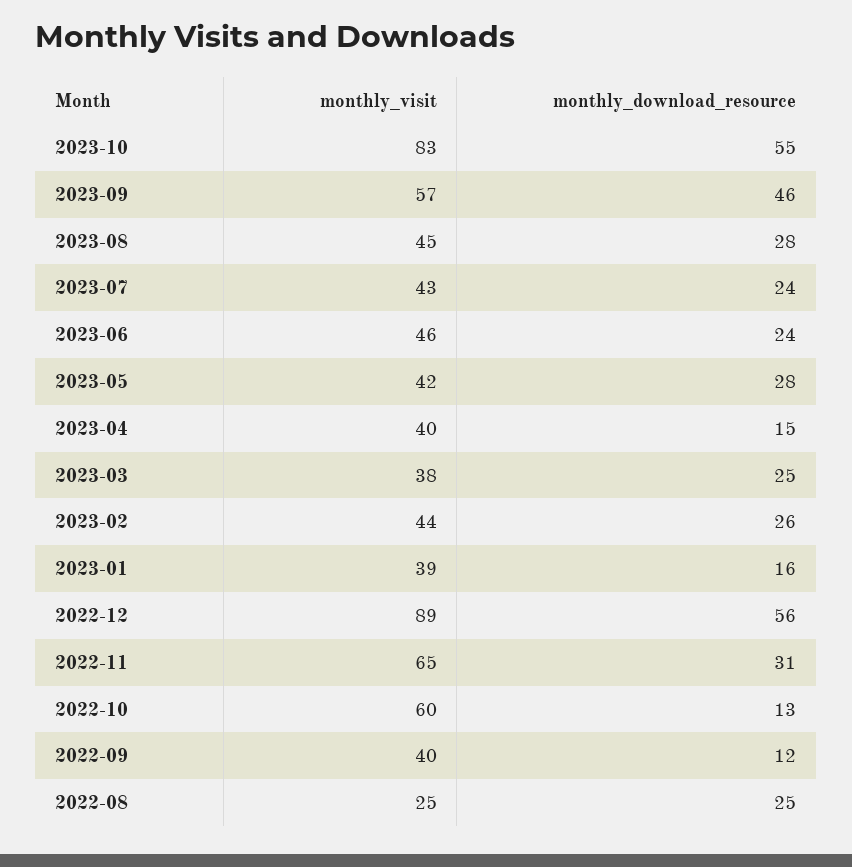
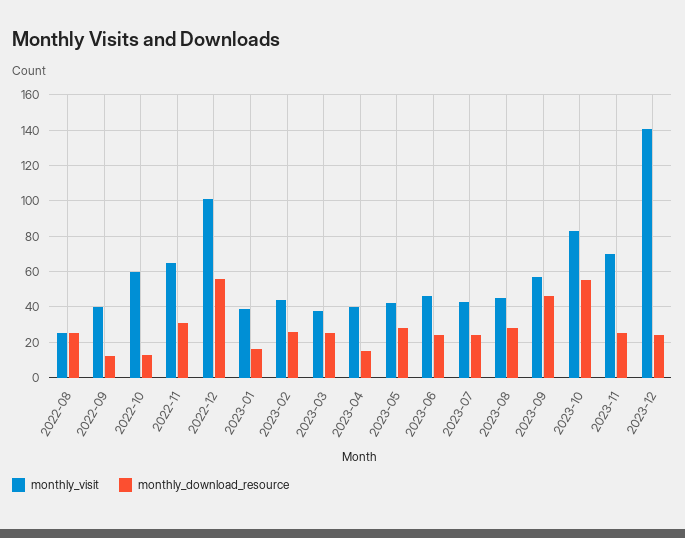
monthly_visit, 2022-12: 89 -> 100
monthly_visit, 2023-11: none -> 70
monthly_download_resource, 2023-11: none -> 25
monthly_visit, 2023-12: none -> 140
monthly_download_resource, 2023-12: none -> 25

